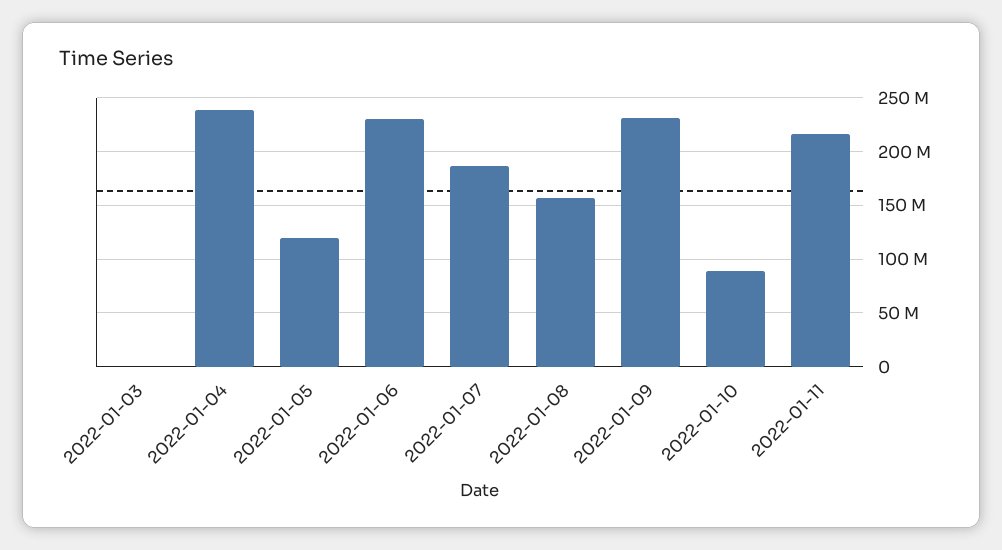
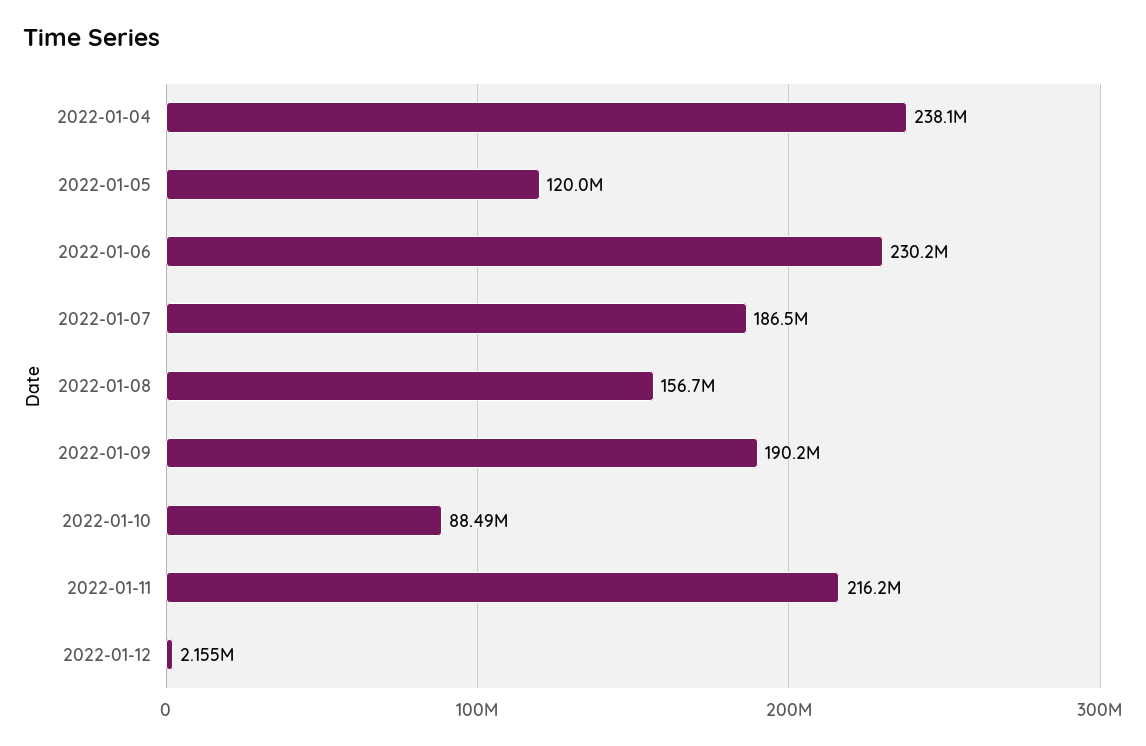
2022-01-03: 0 -> none
2022-01-09: 230000000 -> 190200000
2022-01-12: none -> 2155000

